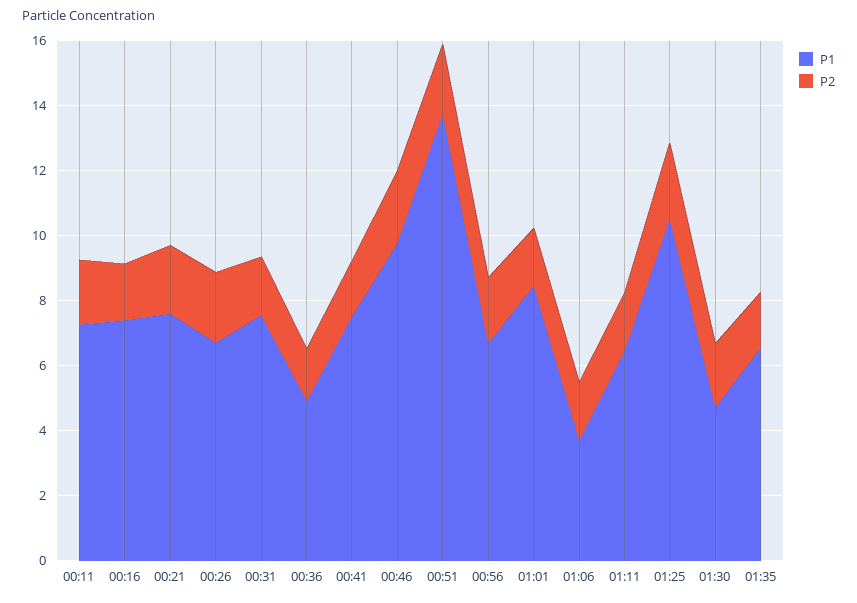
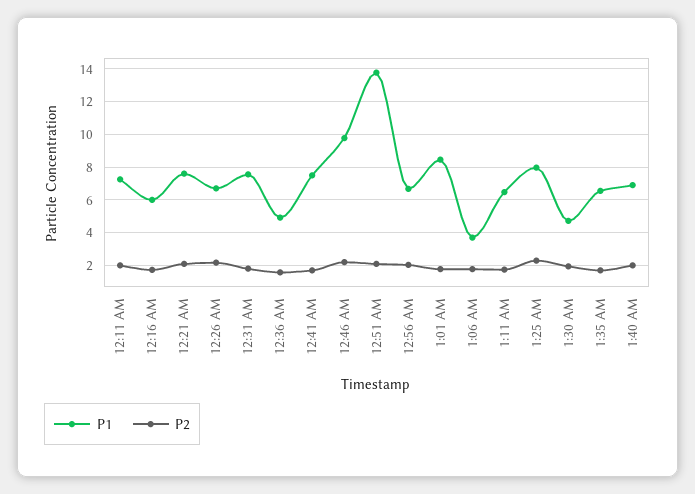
P1, 00:16: 7.5 -> 6
P1, 01:25: 10.5 -> 8
P1, 1:40 AM: none -> 7
P2, 1:40 AM: none -> 2

